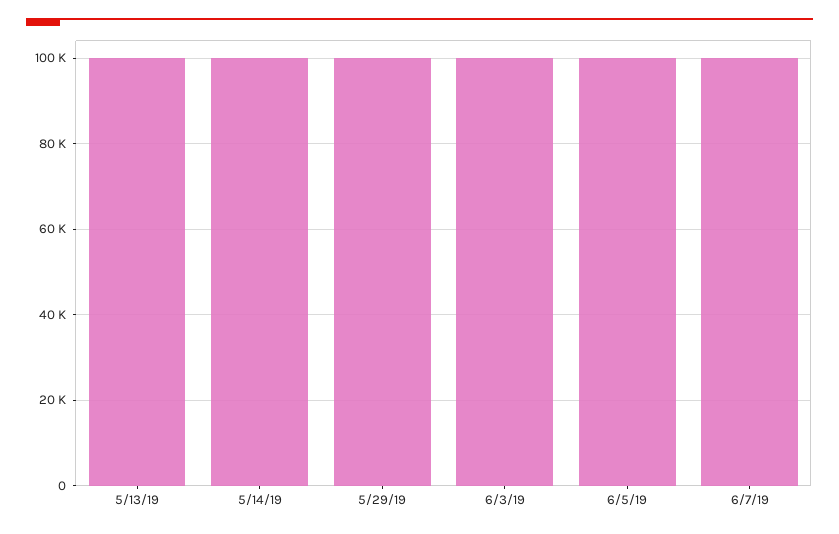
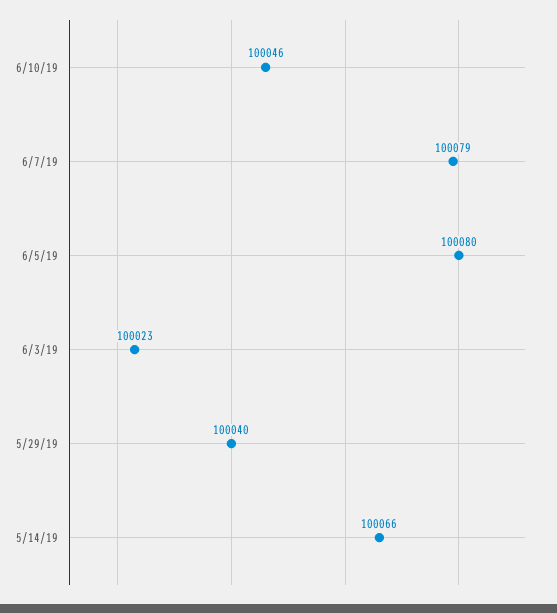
5/13/19: 100000 -> none
6/10/19: none -> 100046

